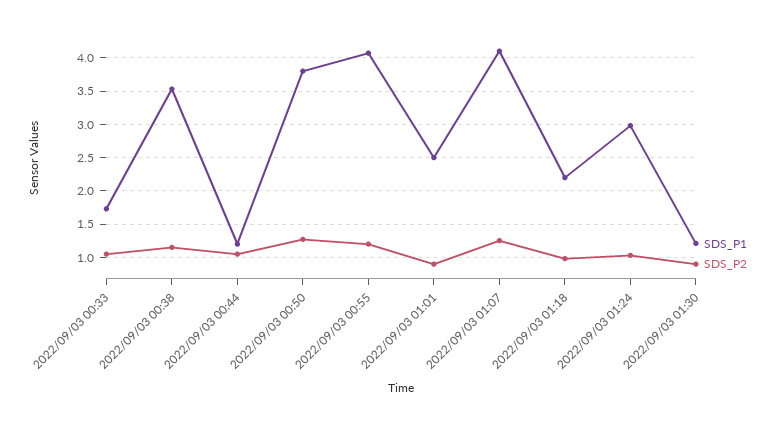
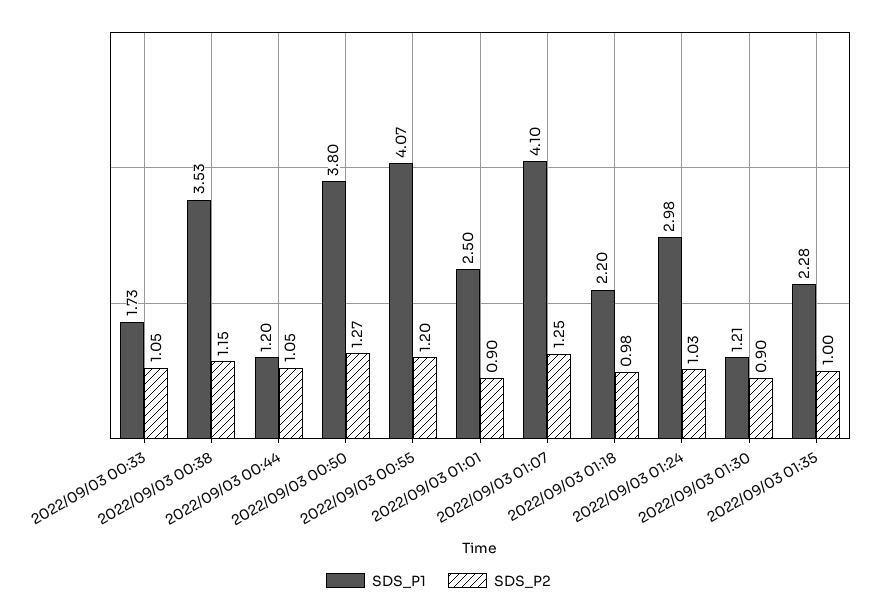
SDS_P1, 2022/09/03 01:35: none -> 2.28
SDS_P2, 2022/09/03 01:35: none -> 1

